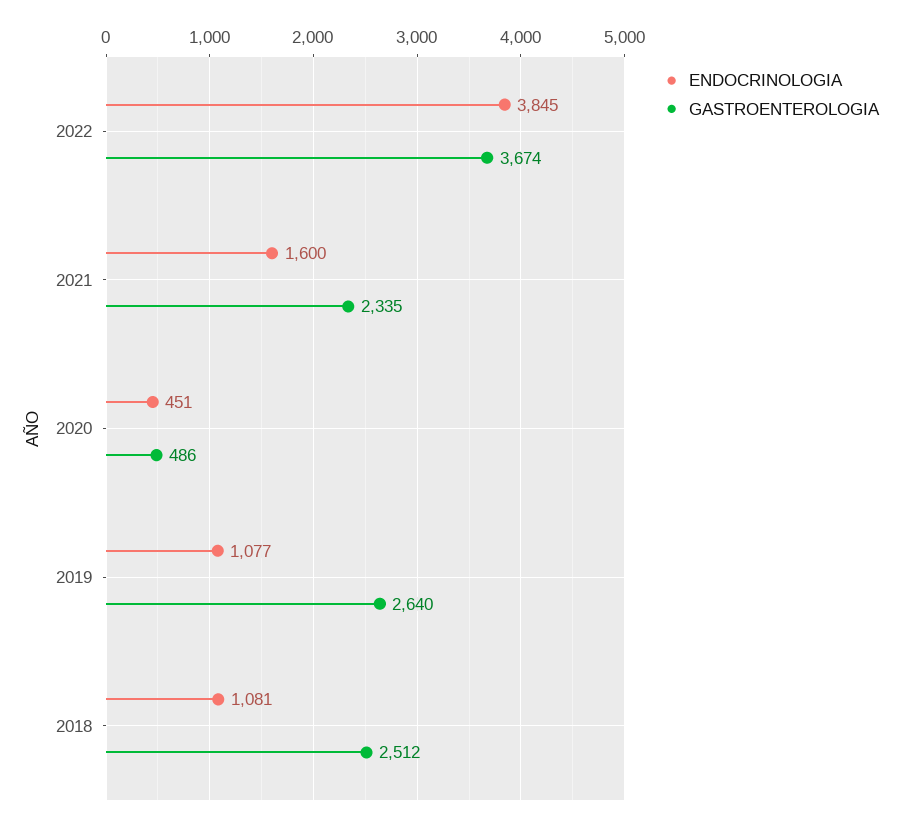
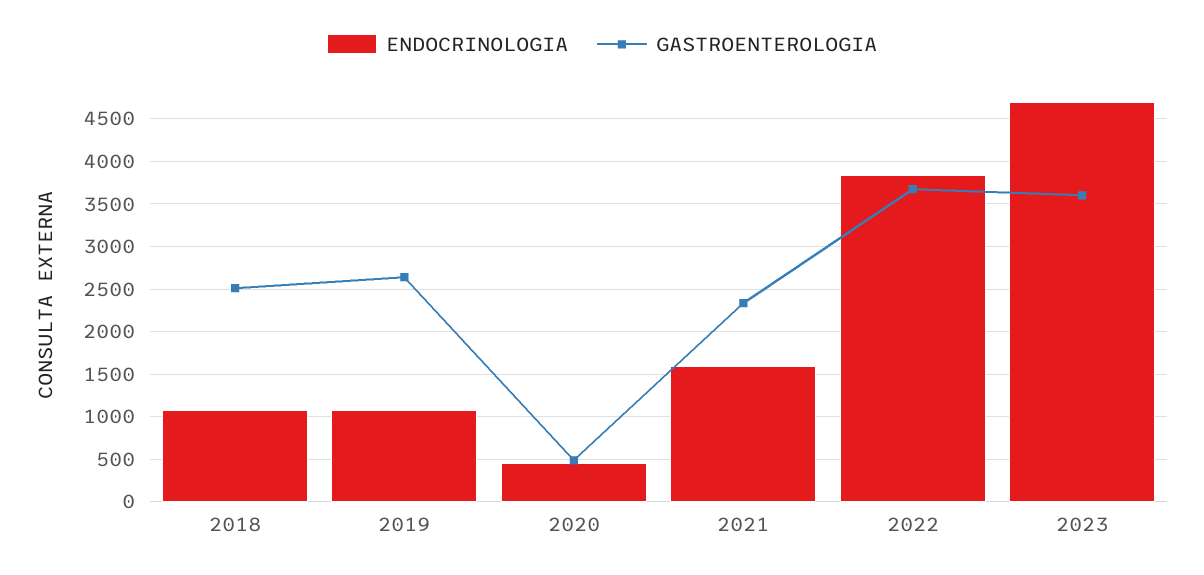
ENDOCRINOLOGIA, 2023: none -> 4700
GASTROENTEROLOGIA, 2023: none -> 3600

